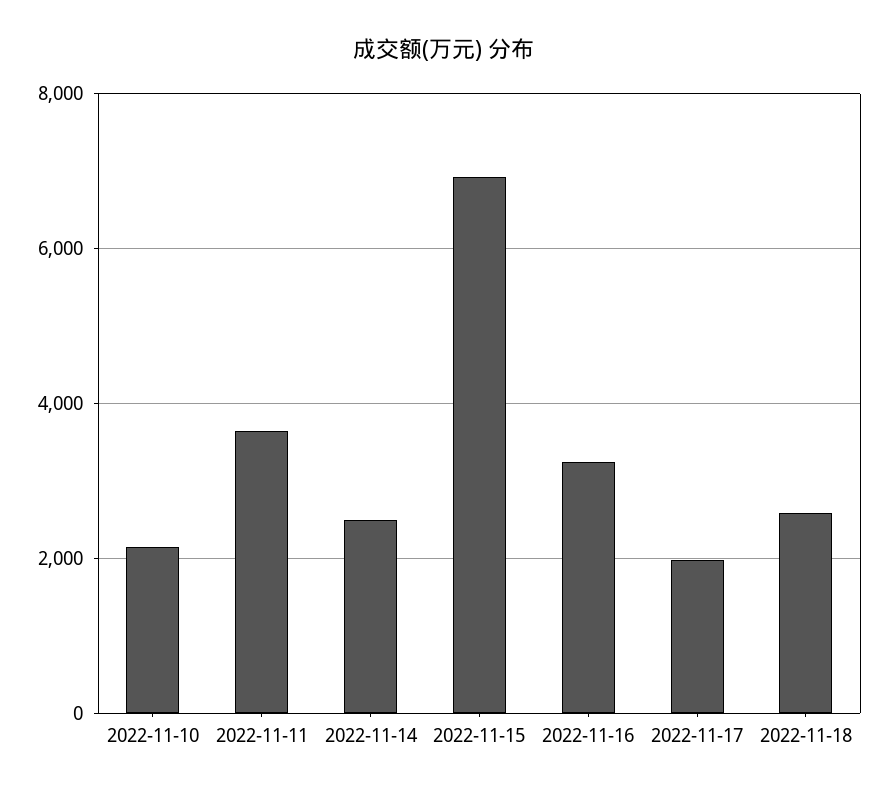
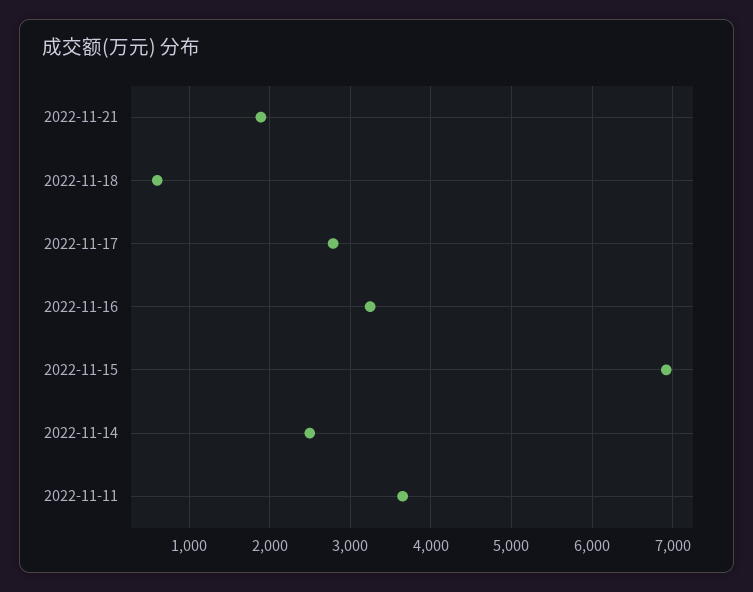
2022-11-10: 2200 -> none
2022-11-17: 2000 -> 2800
2022-11-18: 2600 -> 600
2022-11-21: none -> 1900

